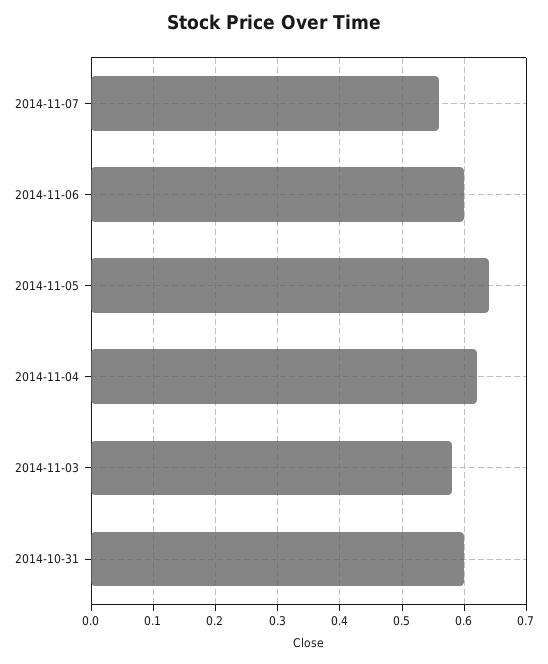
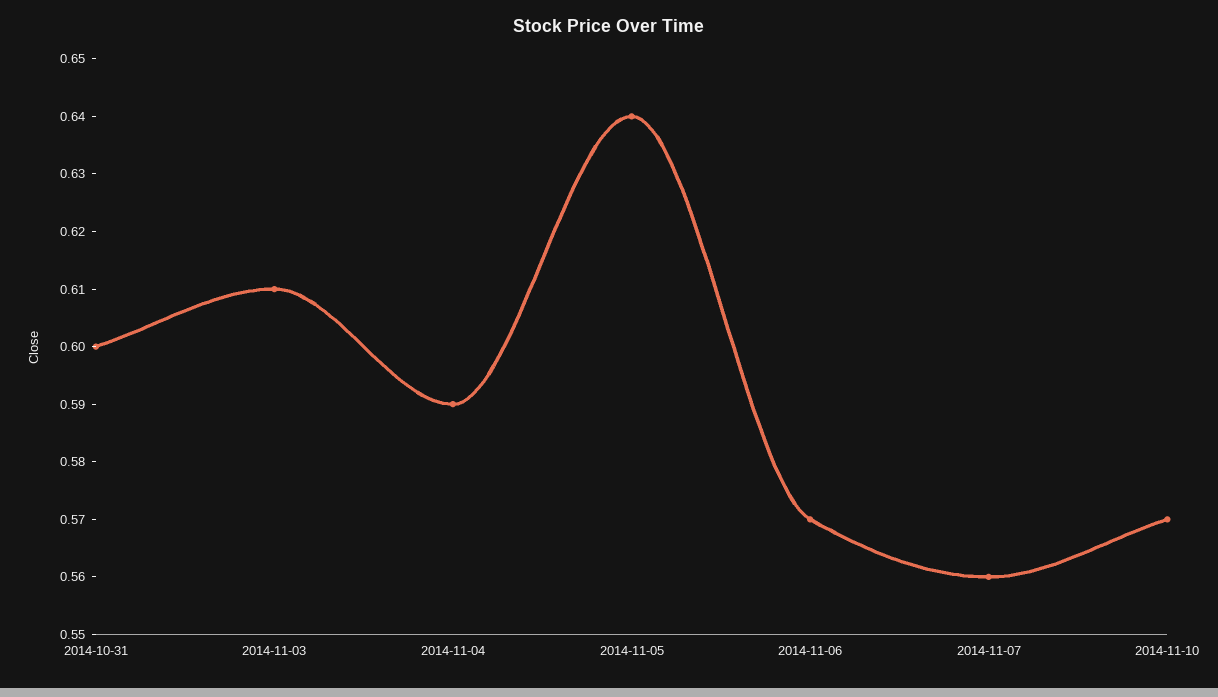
2014-11-06: 0.6 -> 0.57
2014-11-04: 0.62 -> 0.59
2014-11-03: 0.58 -> 0.61
2014-11-10: none -> 0.57

